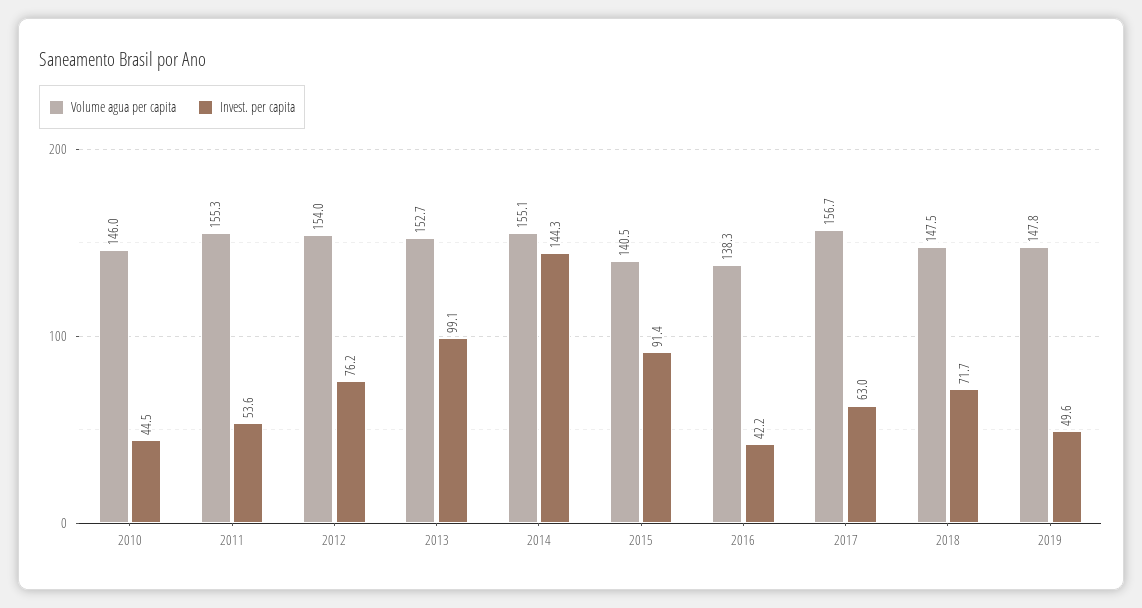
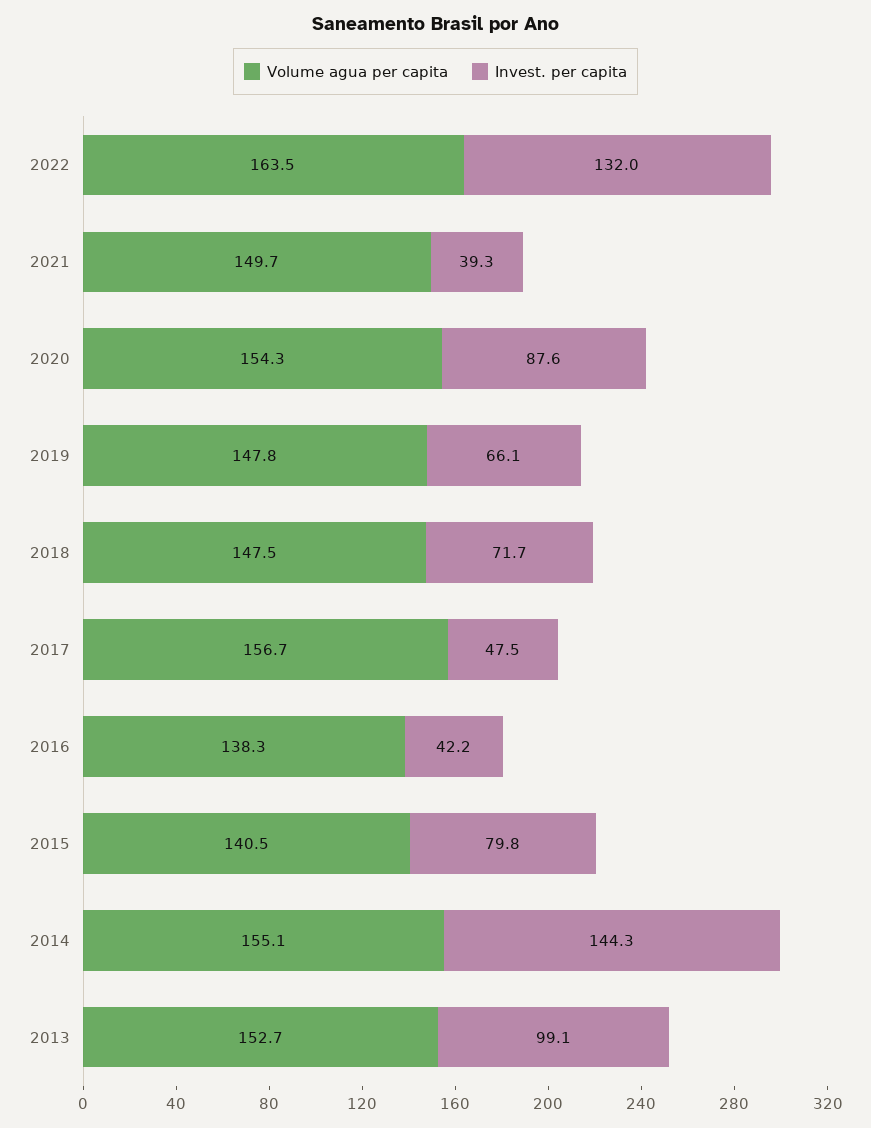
Volume agua per capita, 2010: 146 -> none
Invest. per capita, 2010: 44.5 -> none
Volume agua per capita, 2011: 155.3 -> none
Invest. per capita, 2011: 53.6 -> none
Volume agua per capita, 2012: 154 -> none
Invest. per capita, 2012: 76.2 -> none
Invest. per capita, 2015: 91.4 -> 79.8
Invest. per capita, 2017: 63 -> 47.5
Invest. per capita, 2019: 49.6 -> 66.1
Volume agua per capita, 2022: none -> 163.5
Invest. per capita, 2022: none -> 132
Volume agua per capita, 2021: none -> 149.7
Invest. per capita, 2021: none -> 39.3
Volume agua per capita, 2020: none -> 154.3
Invest. per capita, 2020: none -> 87.6

